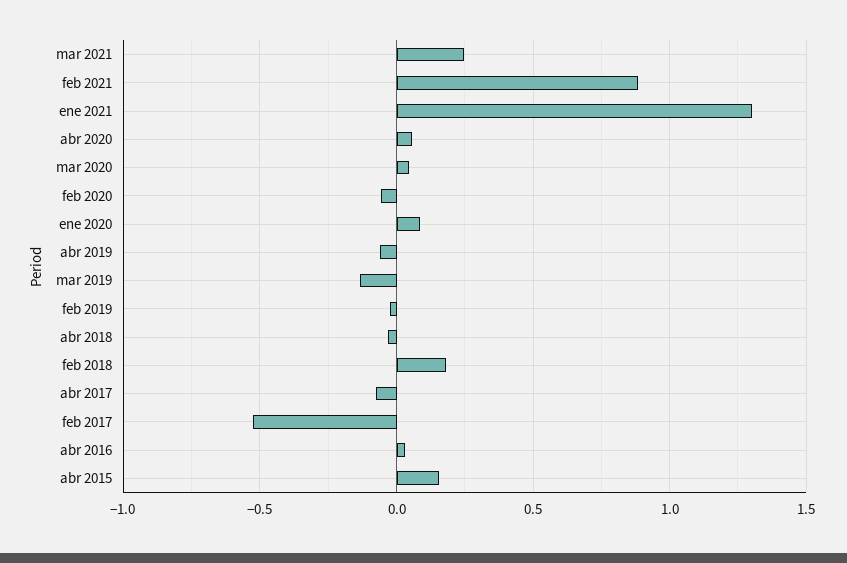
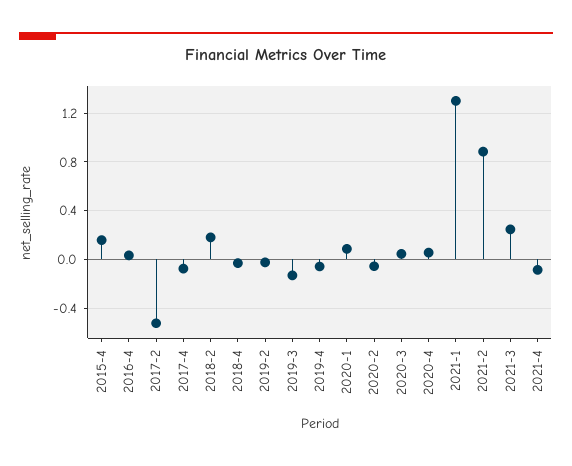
2021-4: none -> -0.1

